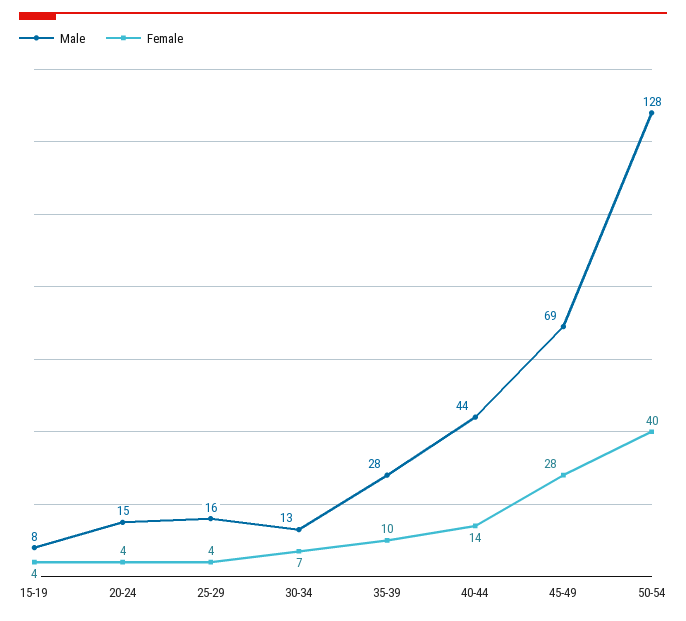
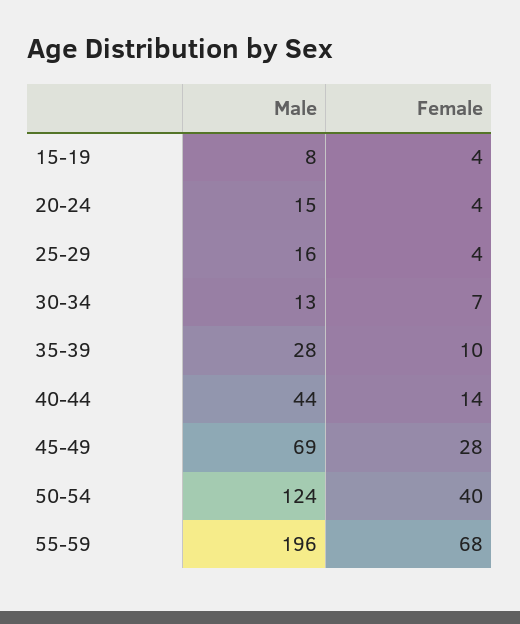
Male, 50-54: 128 -> 124
Male, 55-59: none -> 196
Female, 55-59: none -> 68

